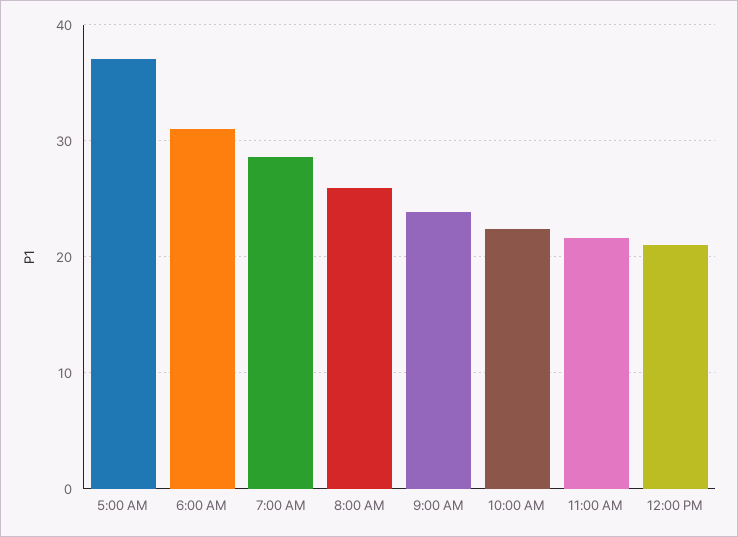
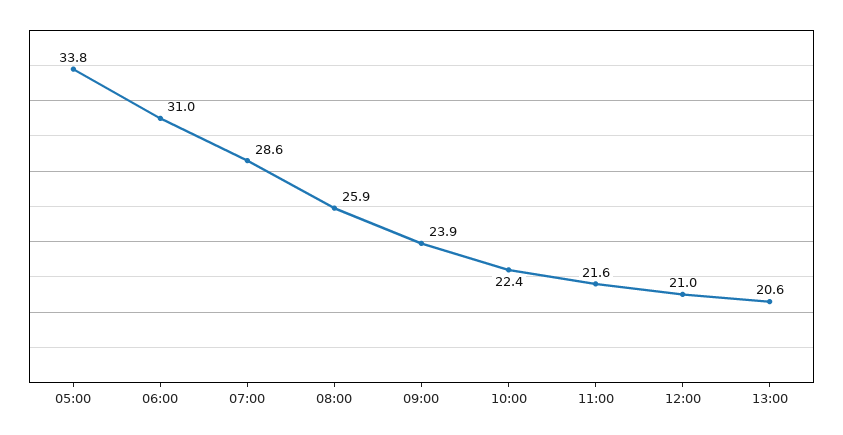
5:00 AM: 37 -> 33.8
13:00: none -> 20.6

